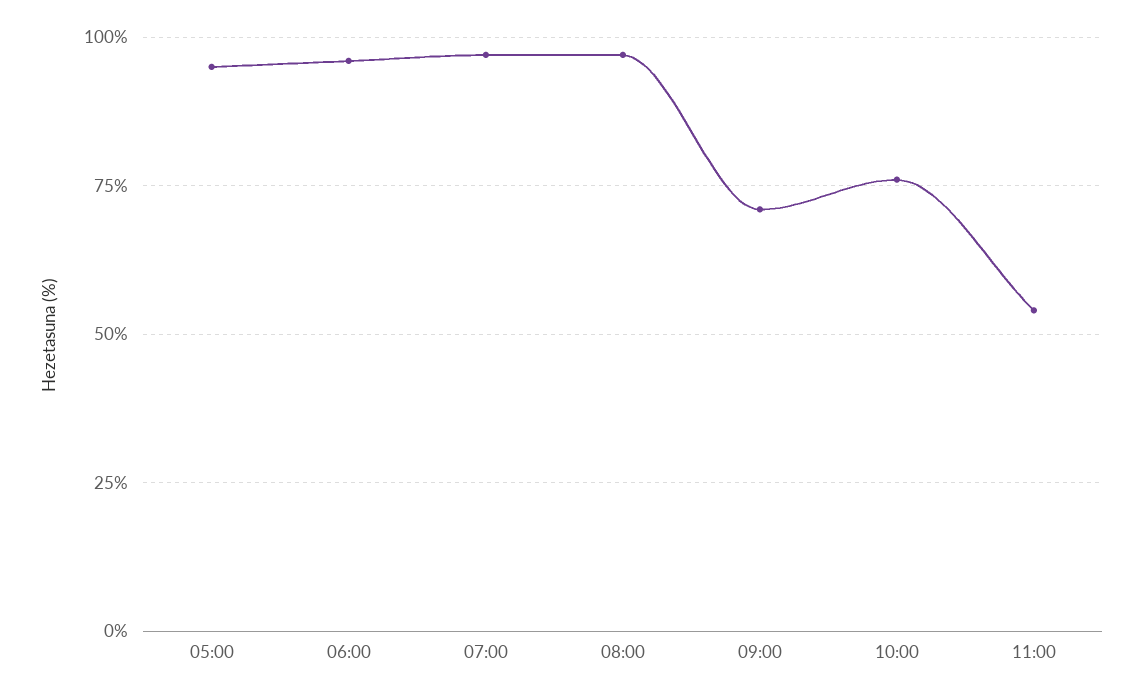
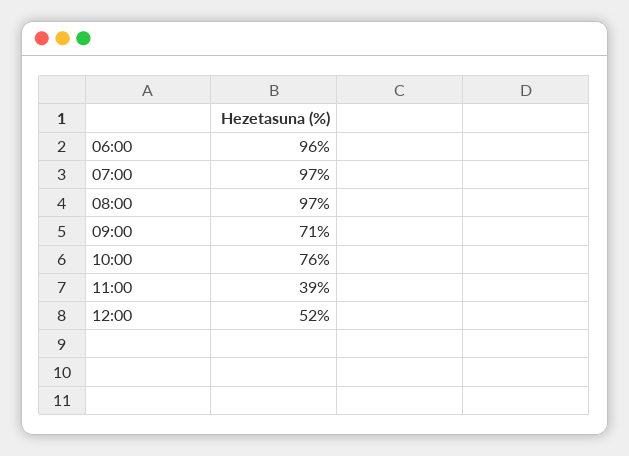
05:00: 95 -> none
11:00: 55 -> 39
12:00: none -> 52

